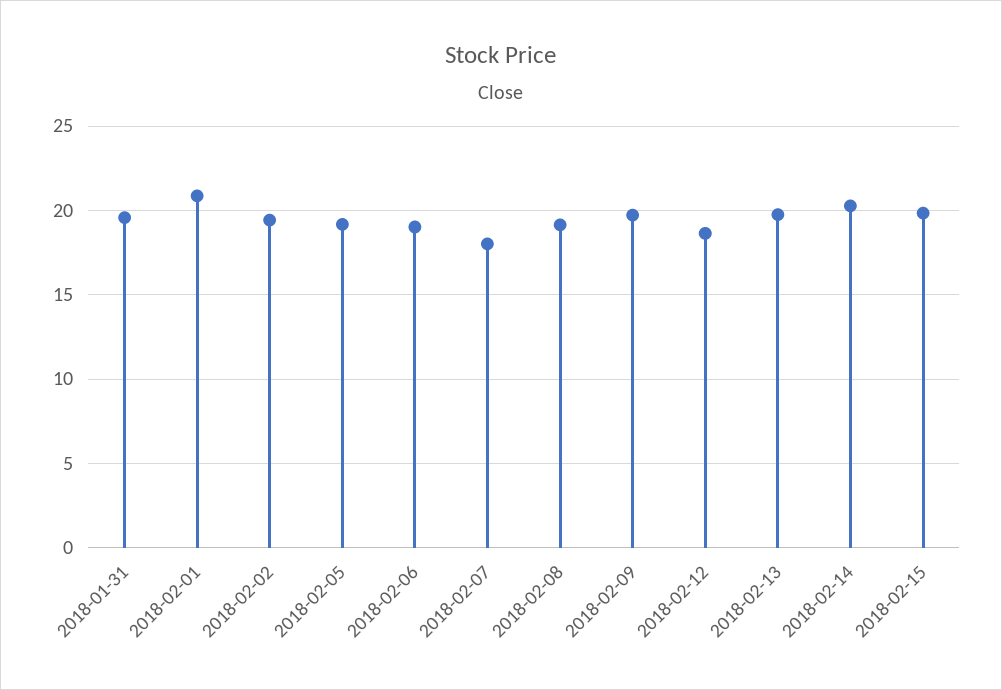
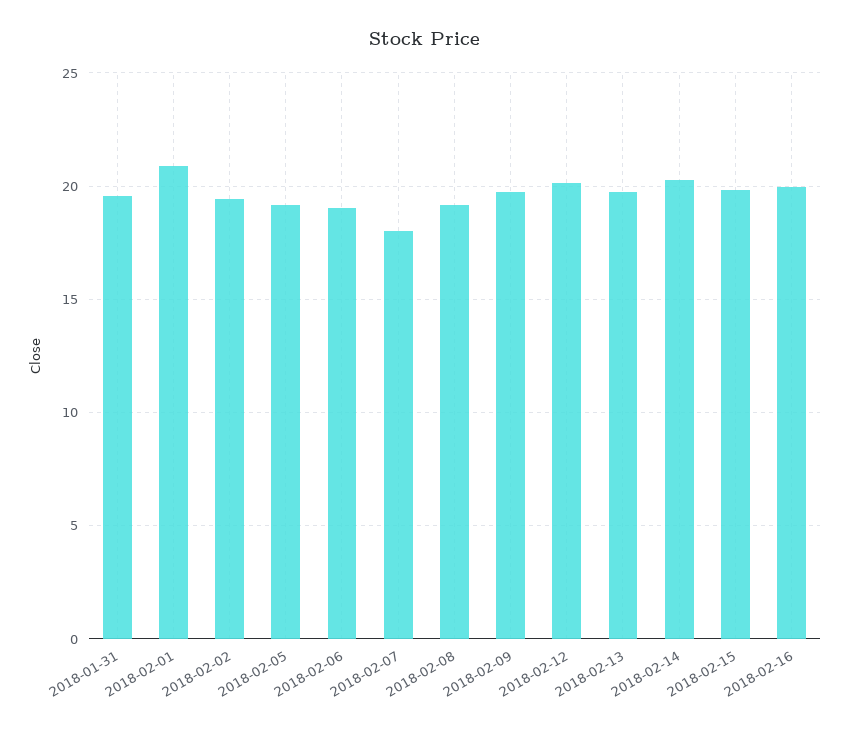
2018-02-12: 18.5 -> 20
2018-02-16: none -> 20

